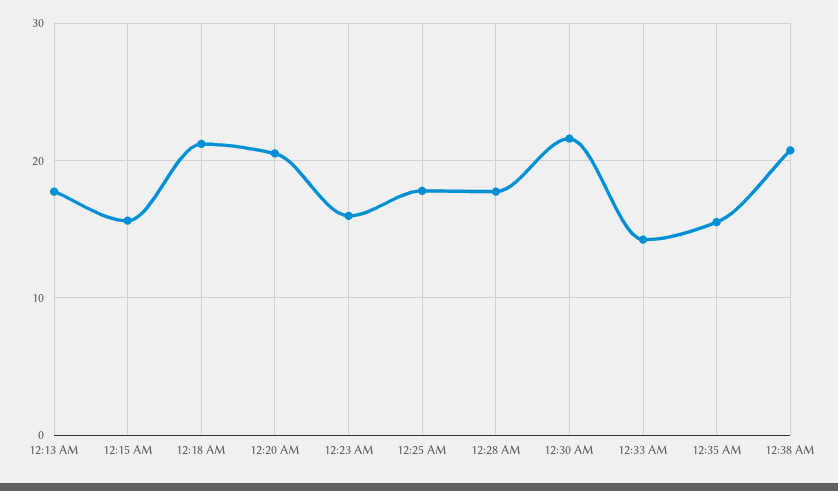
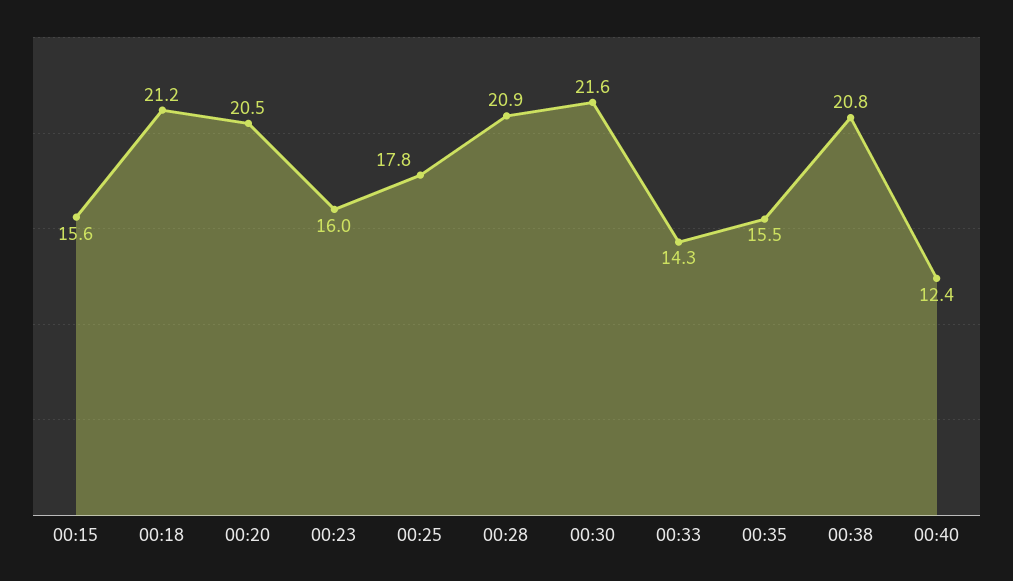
12:13 AM: 18 -> none
12:28 AM: 18 -> 20.9
00:40: none -> 12.4

